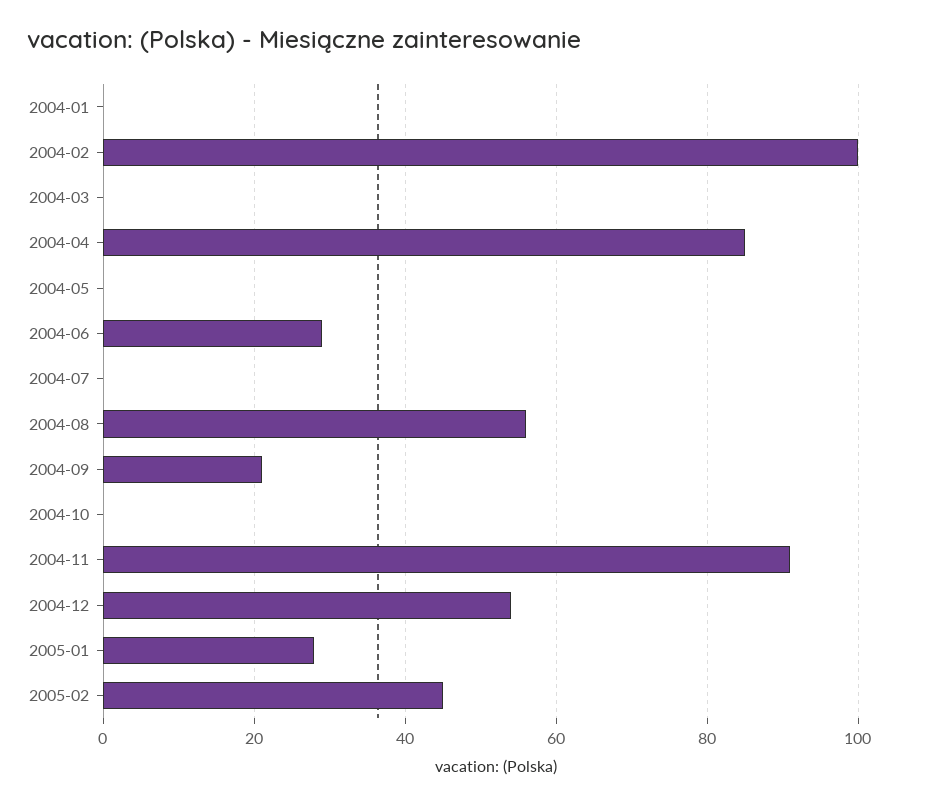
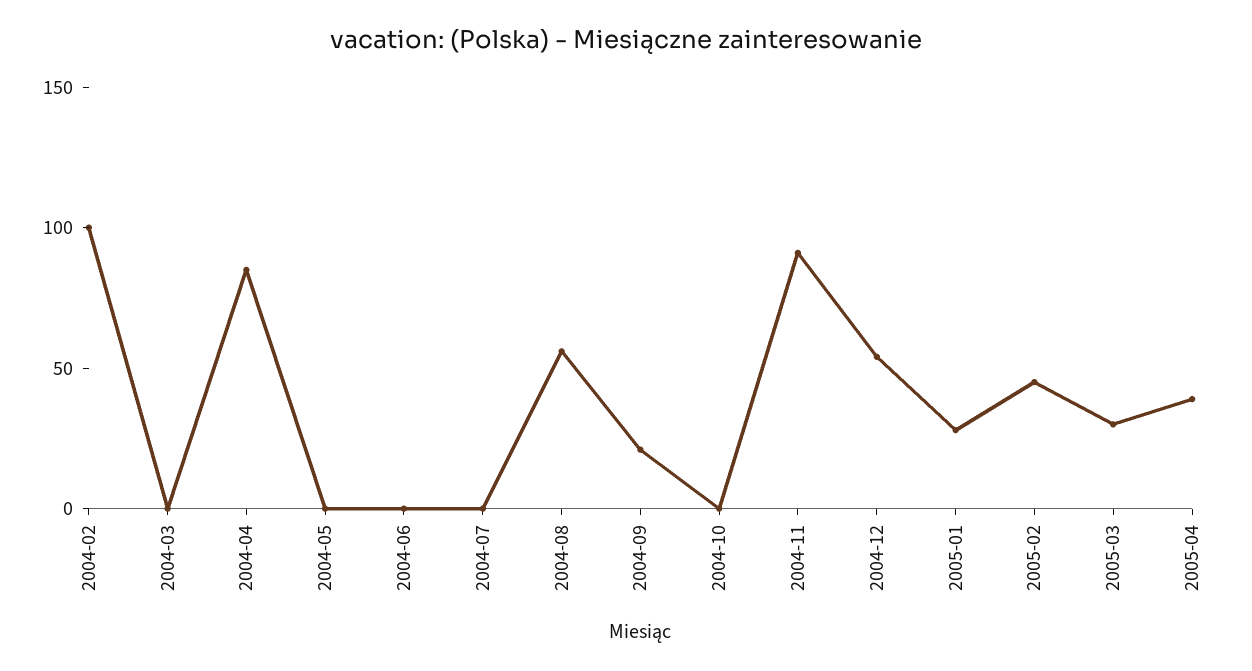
2004-01: 0 -> none
2004-06: 30 -> 0
2005-03: none -> 30
2005-04: none -> 40

